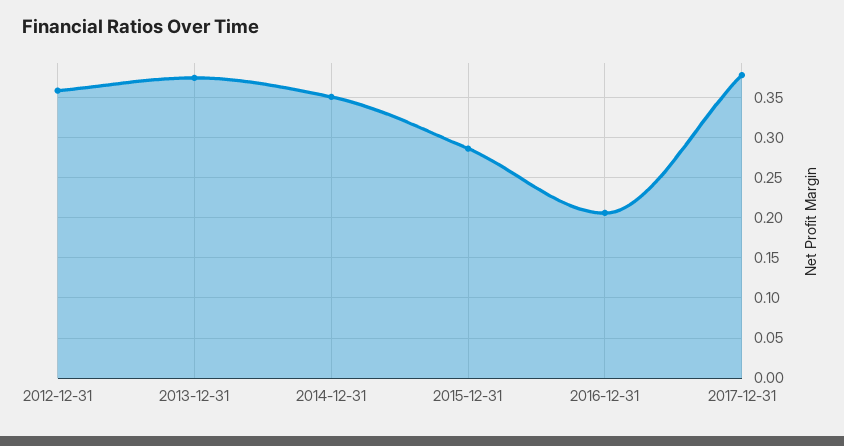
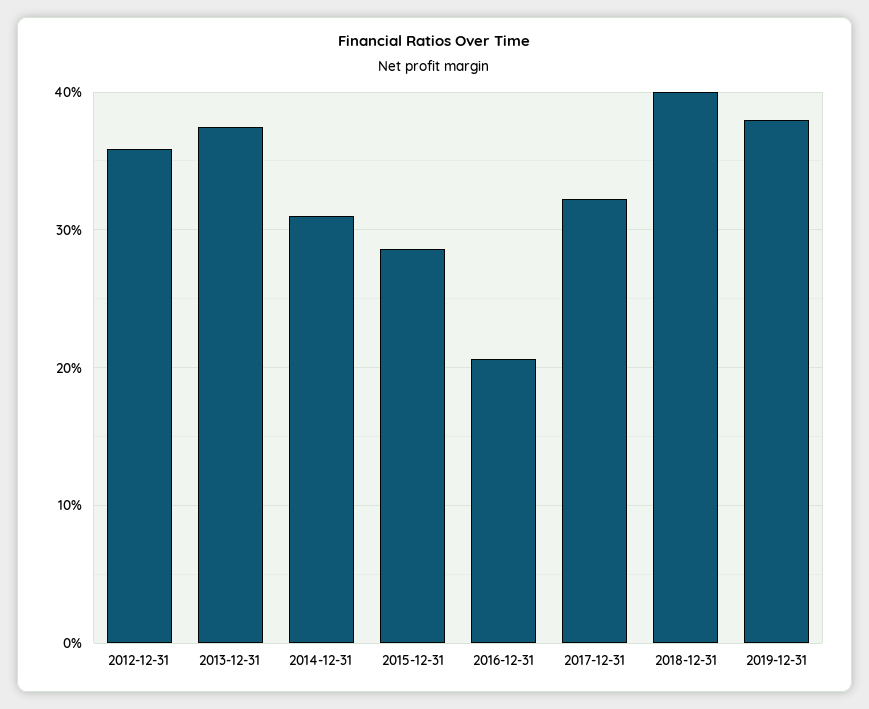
2014-12-31: 0.35 -> 0.31
2017-12-31: 0.38 -> 0.32
2018-12-31: none -> 0.4
2019-12-31: none -> 0.38

